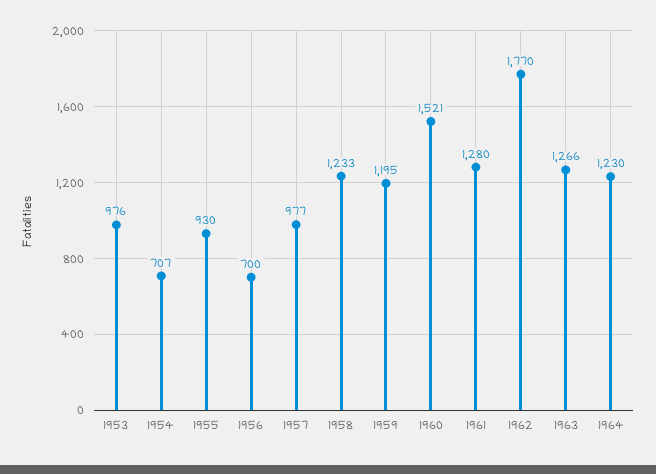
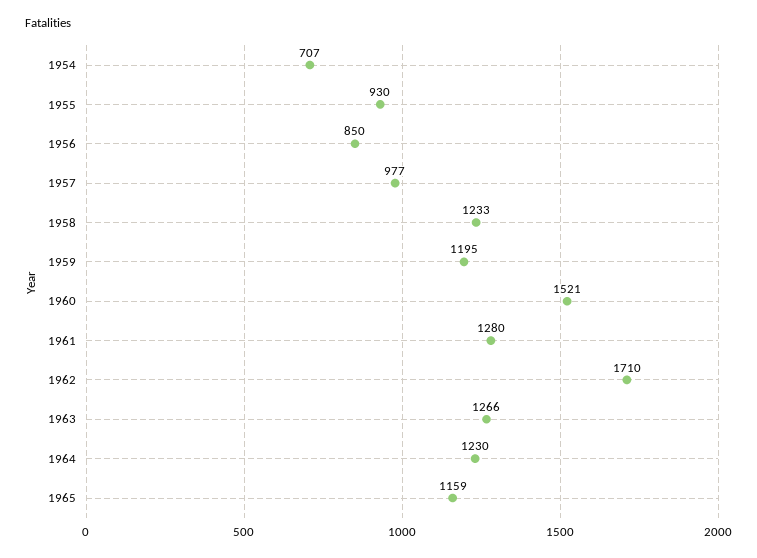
1953: 976 -> none
1956: 700 -> 850
1962: 1770 -> 1710
1965: none -> 1159

